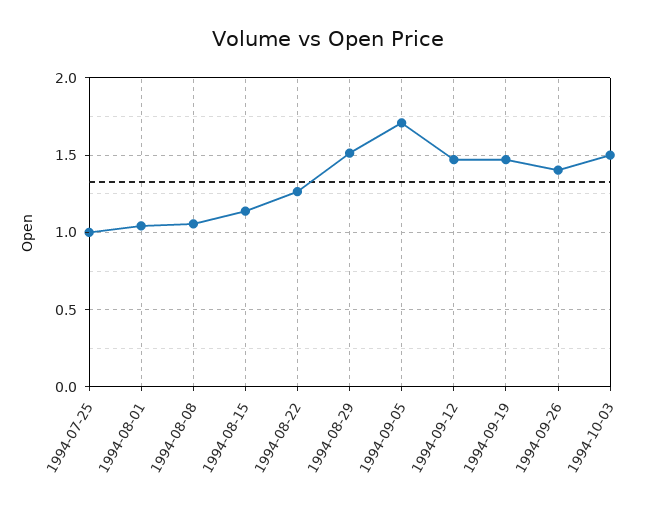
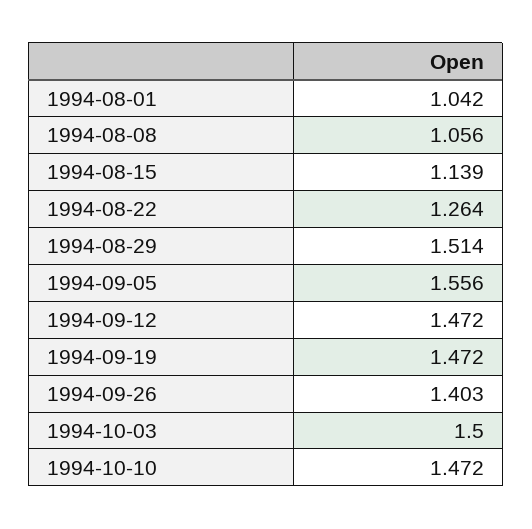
1994-07-25: 1 -> none
1994-09-05: 1.7 -> 1.556
1994-10-10: none -> 1.472

